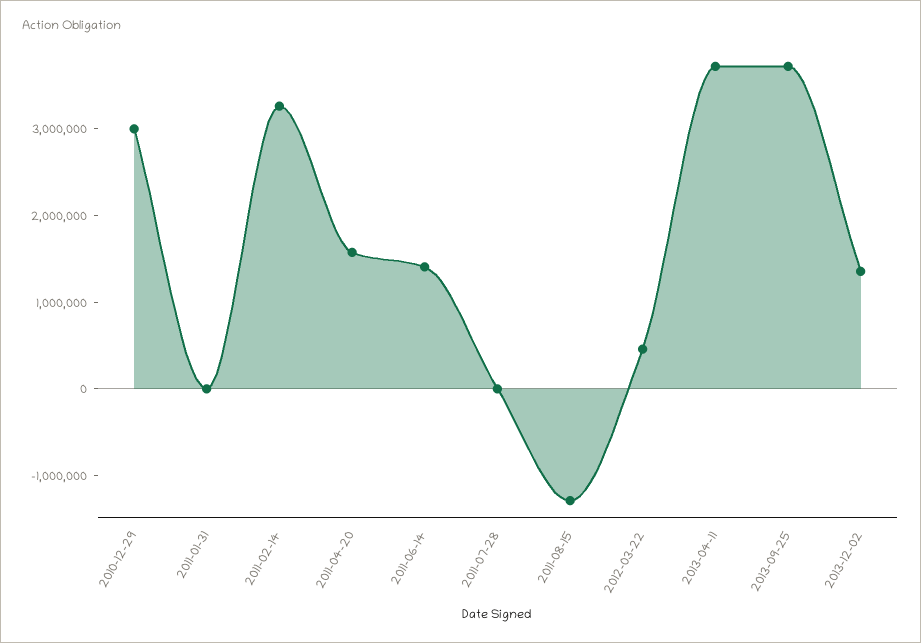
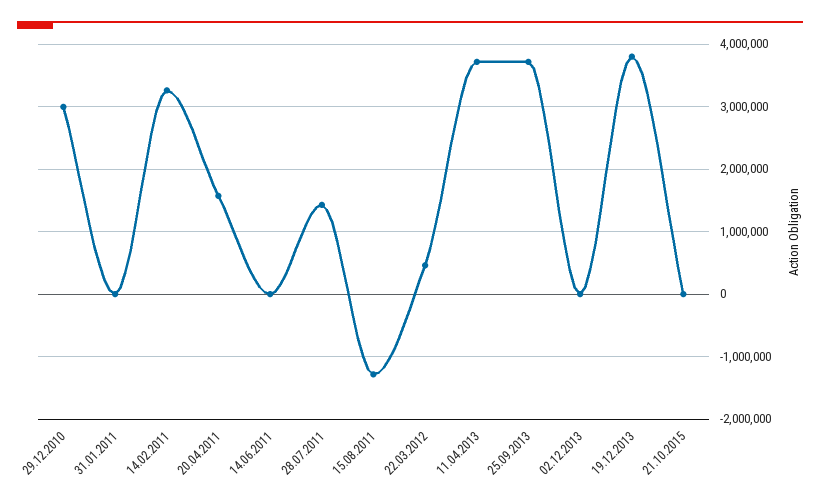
2011-06-14: 1400000 -> 0
2011-07-28: 0 -> 1400000
2013-12-02: 1400000 -> 0
19.12.2013: none -> 3800000
21.10.2015: none -> 0

